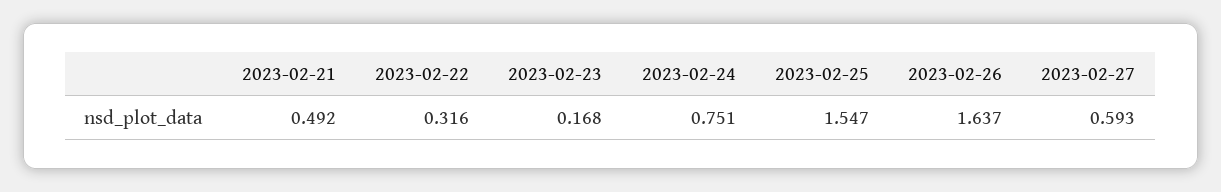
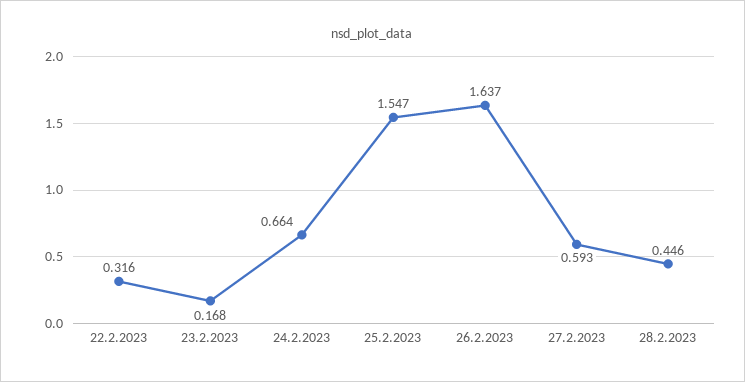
2023-02-21: 0.492 -> none
2023-02-24: 0.751 -> 0.664
28.2.2023: none -> 0.446

